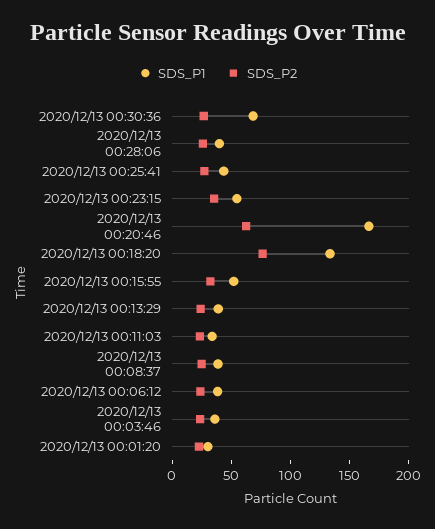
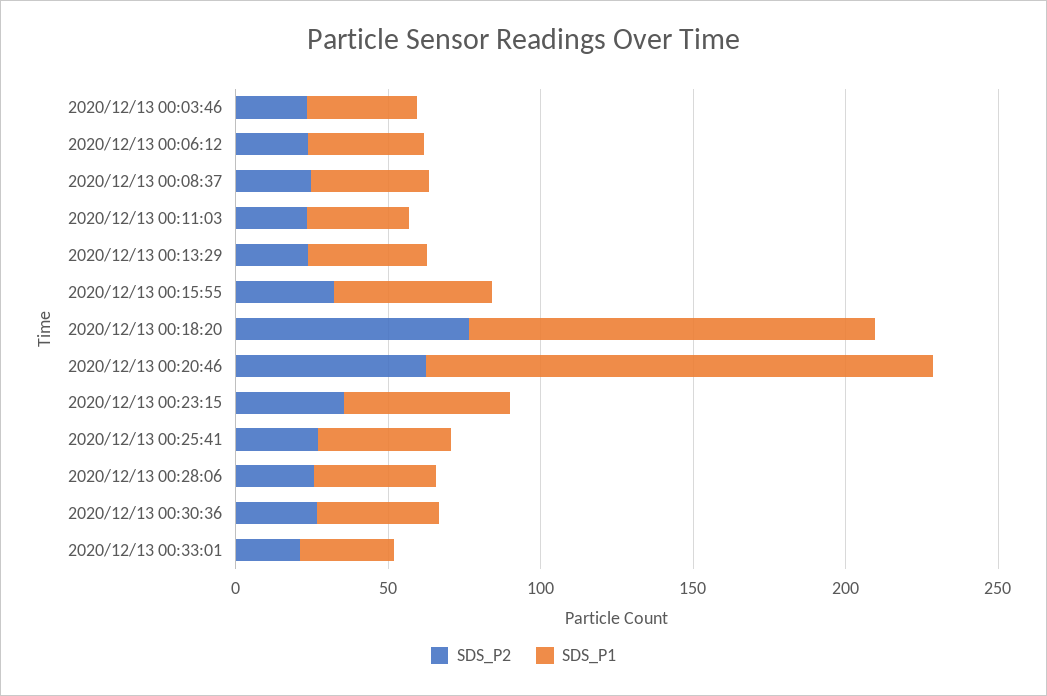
SDS_P1, 2020/12/13 00:30:36: 70 -> 40
SDS_P1, 2020/12/13 00:01:20: 30 -> none
SDS_P2, 2020/12/13 00:01:20: 20 -> none
SDS_P2, 2020/12/13 00:33:01: none -> 20
SDS_P1, 2020/12/13 00:33:01: none -> 30

